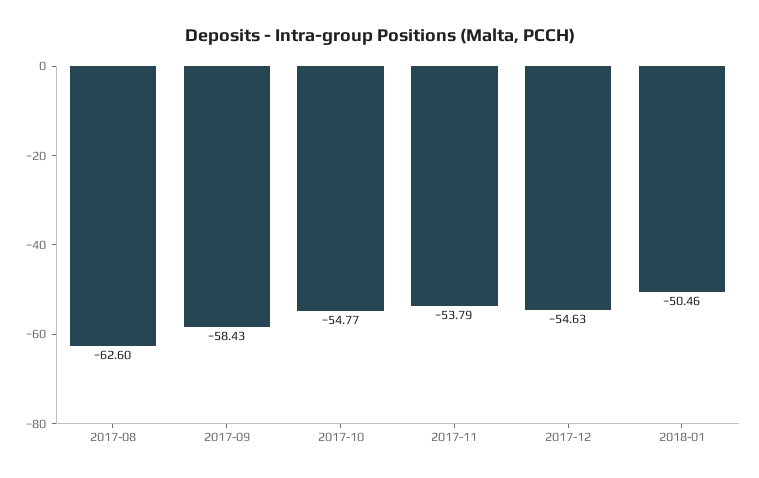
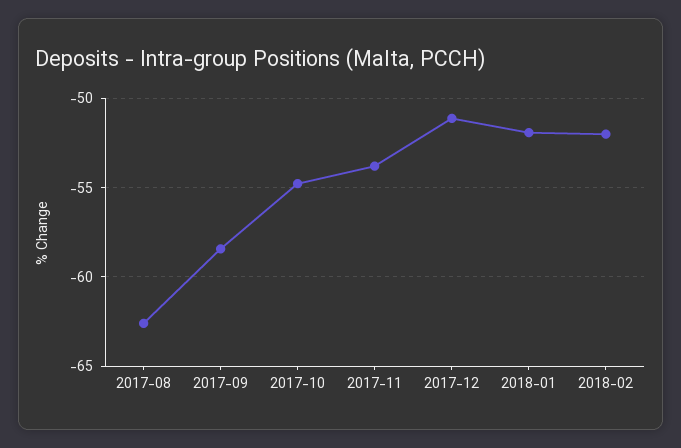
2017-12: -54.63 -> -51
2018-01: -50.46 -> -52
2018-02: none -> -52

